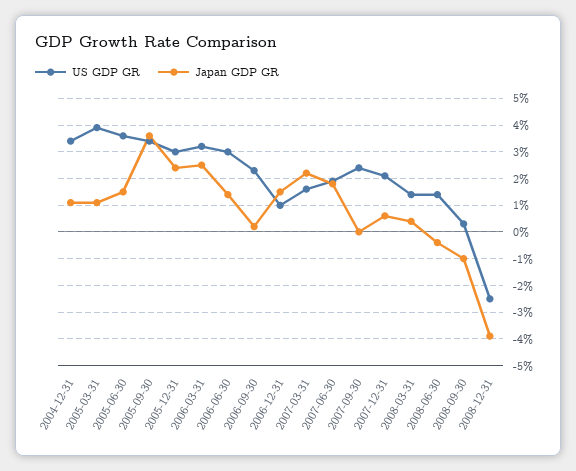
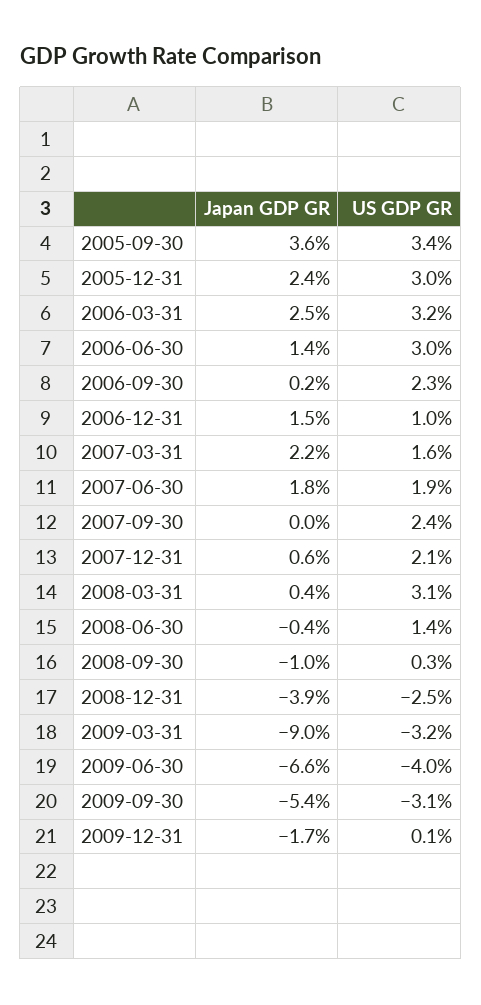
US GDP GR, 2004-12-31: 3.5 -> none
Japan GDP GR, 2004-12-31: 1 -> none
US GDP GR, 2005-03-31: 4 -> none
Japan GDP GR, 2005-03-31: 1 -> none
US GDP GR, 2005-06-30: 3.5 -> none
Japan GDP GR, 2005-06-30: 1.5 -> none
US GDP GR, 2008-03-31: 1.5 -> 3.1
Japan GDP GR, 2009-03-31: none -> -9
US GDP GR, 2009-03-31: none -> -3.2
Japan GDP GR, 2009-06-30: none -> -6.6
US GDP GR, 2009-06-30: none -> -4
Japan GDP GR, 2009-09-30: none -> -5.4
US GDP GR, 2009-09-30: none -> -3.1
Japan GDP GR, 2009-12-31: none -> -1.7
US GDP GR, 2009-12-31: none -> 0.1

